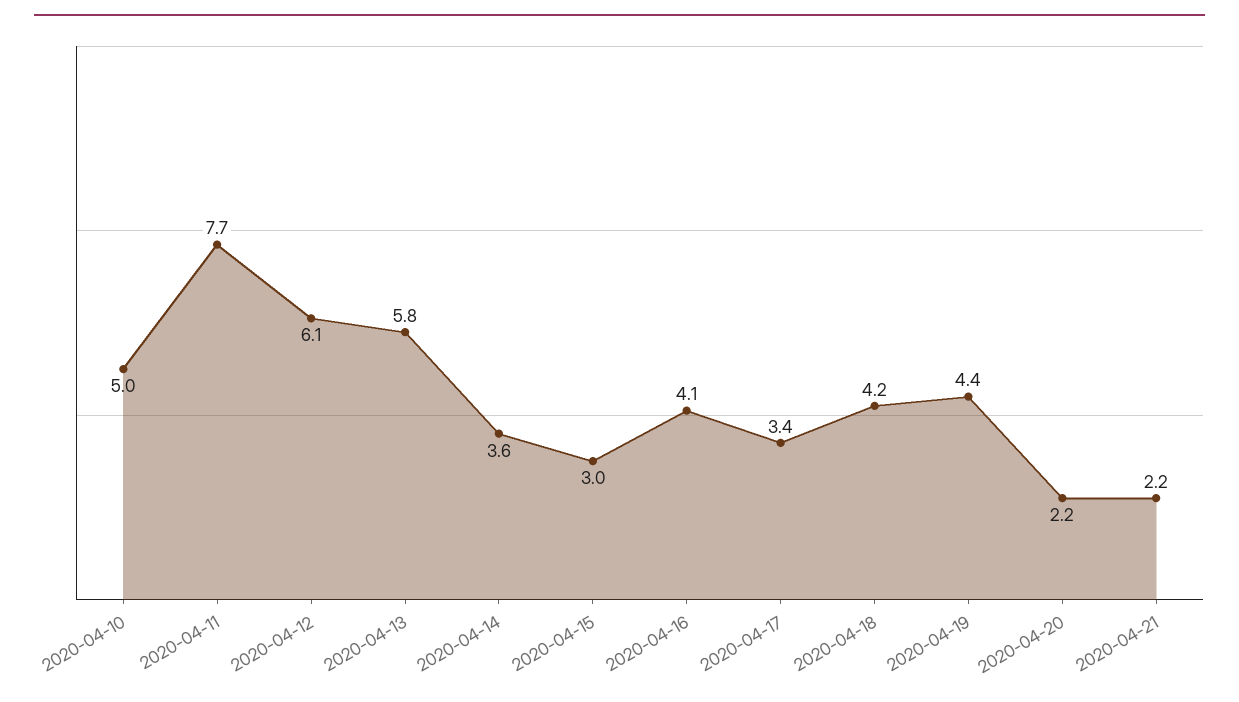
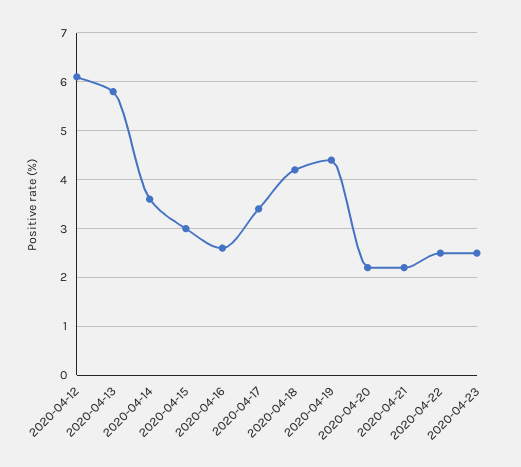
2020-04-10: 5 -> none
2020-04-11: 7.7 -> none
2020-04-16: 4.1 -> 2.5
2020-04-22: none -> 2.5
2020-04-23: none -> 2.5

